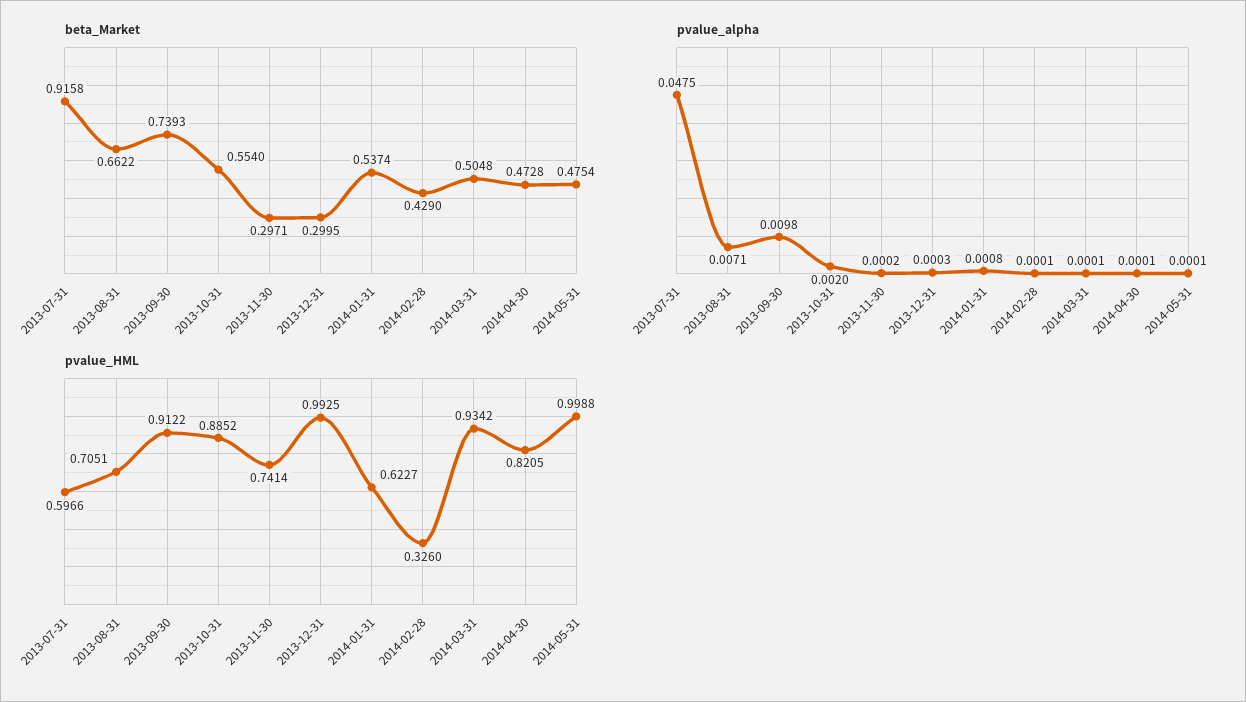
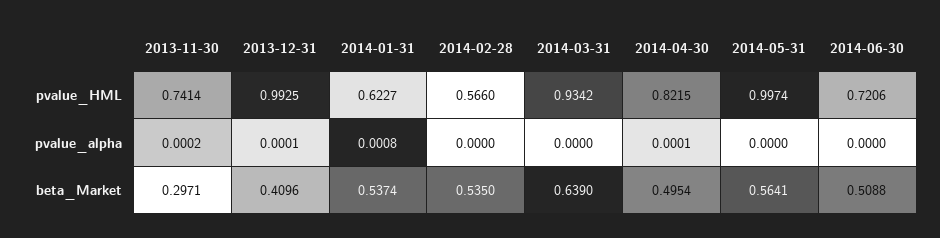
beta_Market, 2013-07-31: 0.9158 -> none
beta_Market, 2013-08-31: 0.6622 -> none
beta_Market, 2013-09-30: 0.7393 -> none
beta_Market, 2013-10-31: 0.554 -> none
beta_Market, 2013-12-31: 0.2995 -> 0.4096
beta_Market, 2014-02-28: 0.429 -> 0.535
beta_Market, 2014-03-31: 0.5048 -> 0.639
beta_Market, 2014-04-30: 0.4728 -> 0.4954
beta_Market, 2014-05-31: 0.4754 -> 0.5641
pvalue_alpha, 2013-07-31: 0.0475 -> none
pvalue_alpha, 2013-08-31: 0.0071 -> none
pvalue_alpha, 2013-09-30: 0.0098 -> none
pvalue_alpha, 2013-10-31: 0.002 -> none
pvalue_alpha, 2013-12-31: 0.0003 -> 0.0001
pvalue_alpha, 2014-02-28: 0.0001 -> 0
pvalue_alpha, 2014-03-31: 0.0001 -> 0
pvalue_alpha, 2014-05-31: 0.0001 -> 0
pvalue_HML, 2013-07-31: 0.5966 -> none
pvalue_HML, 2013-08-31: 0.7051 -> none
pvalue_HML, 2013-09-30: 0.9122 -> none
pvalue_HML, 2013-10-31: 0.8852 -> none
pvalue_HML, 2014-02-28: 0.326 -> 0.566
pvalue_HML, 2014-04-30: 0.8205 -> 0.8215
pvalue_HML, 2014-05-31: 0.9988 -> 0.9974
pvalue_HML, 2014-06-30: none -> 0.7206
pvalue_alpha, 2014-06-30: none -> 0
beta_Market, 2014-06-30: none -> 0.5088

